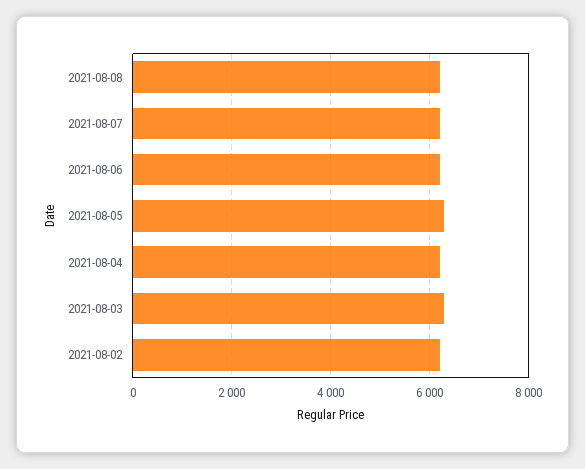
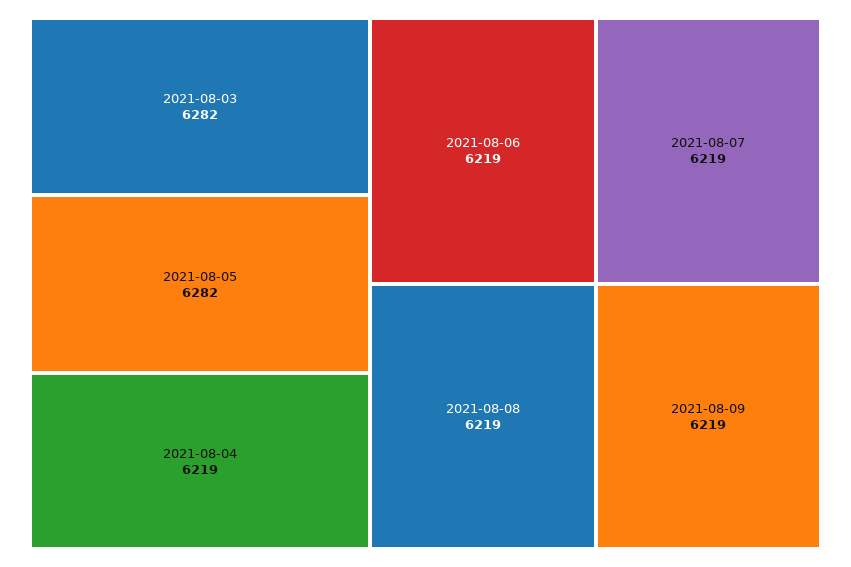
2021-08-02: 6200 -> none
2021-08-09: none -> 6219

